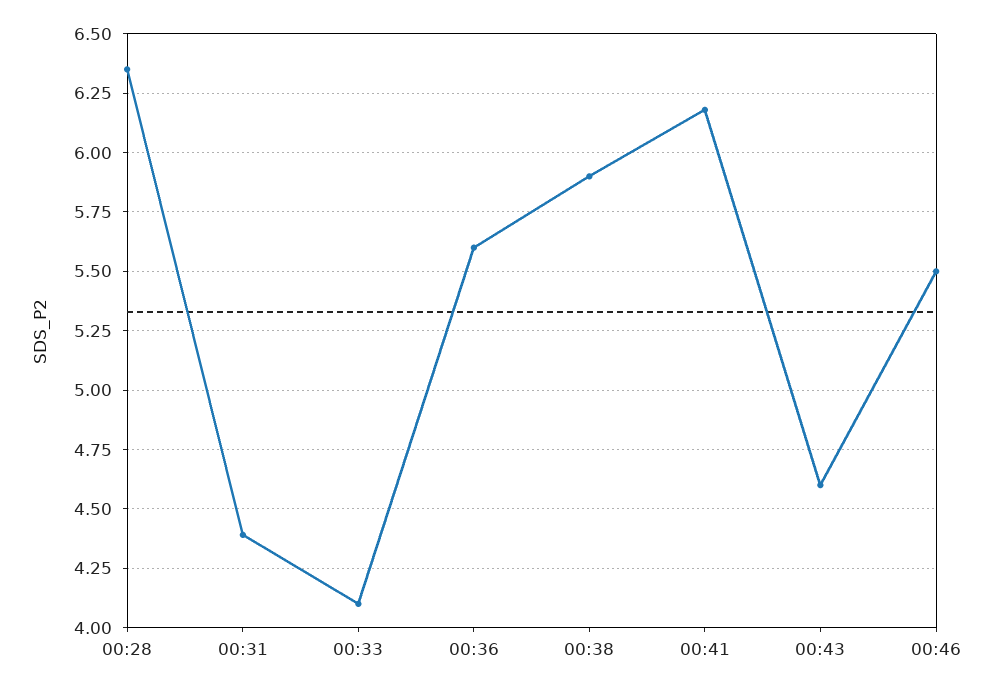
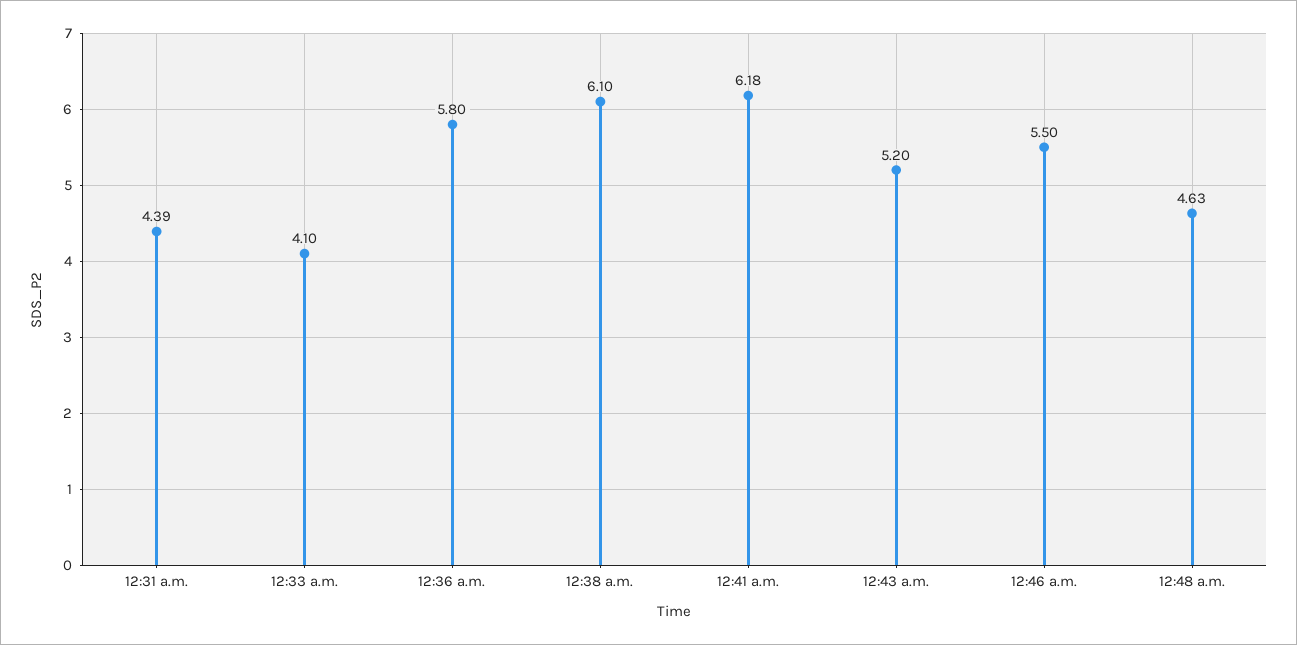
00:28: 6.35 -> none
00:36: 5.6 -> 5.8
00:38: 5.9 -> 6.1
00:43: 4.6 -> 5.2
12:48 a.m.: none -> 4.63

